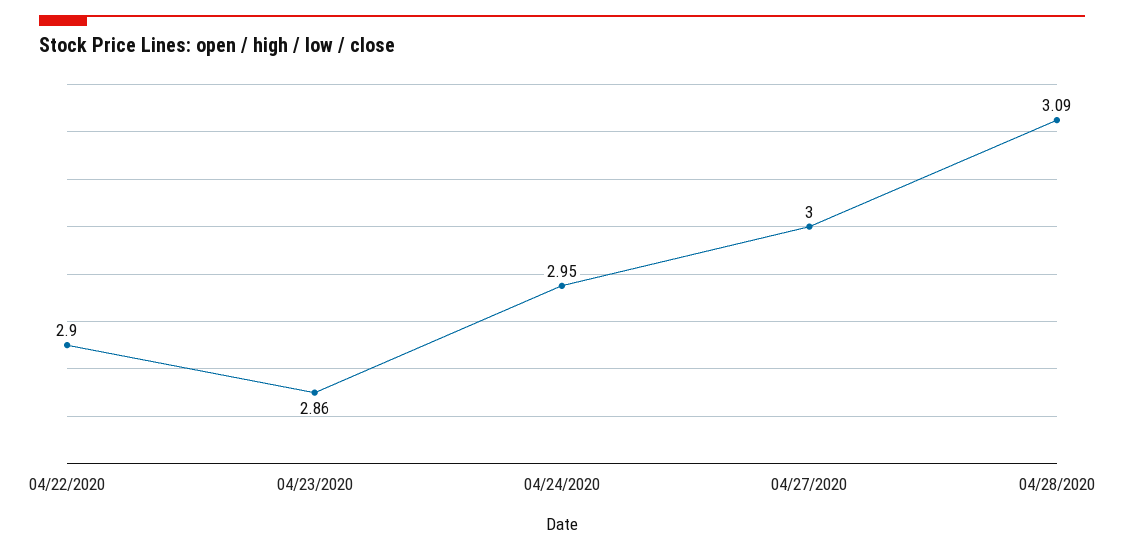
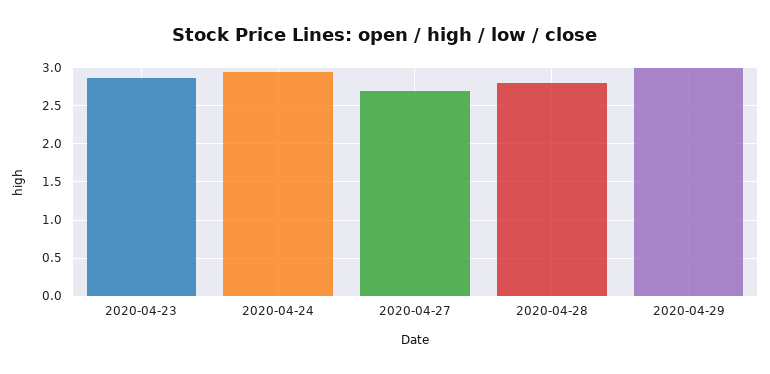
04/22/2020: 2.9 -> none
04/27/2020: 3 -> 2.7
04/28/2020: 3.09 -> 2.8
2020-04-29: none -> 3

